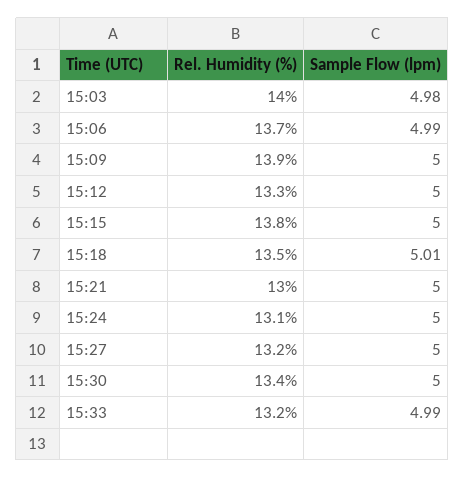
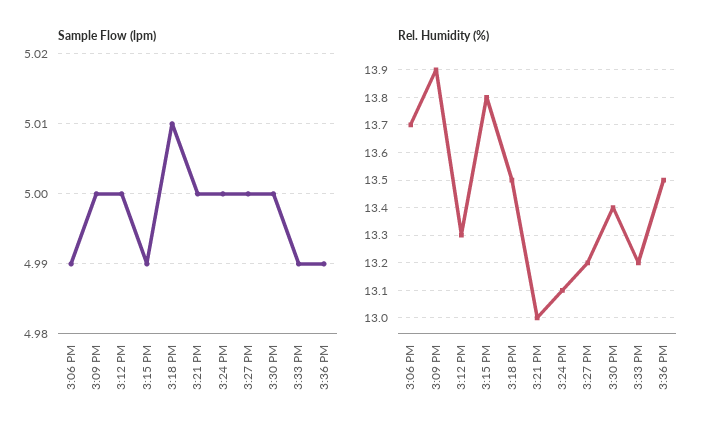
Rel. Humidity (%), 15:03: 14 -> none
Sample Flow (lpm), 15:03: 4.98 -> none
Sample Flow (lpm), 15:15: 5 -> 4.99
Sample Flow (lpm), 3:36 PM: none -> 4.99
Rel. Humidity (%), 3:36 PM: none -> 13.5

